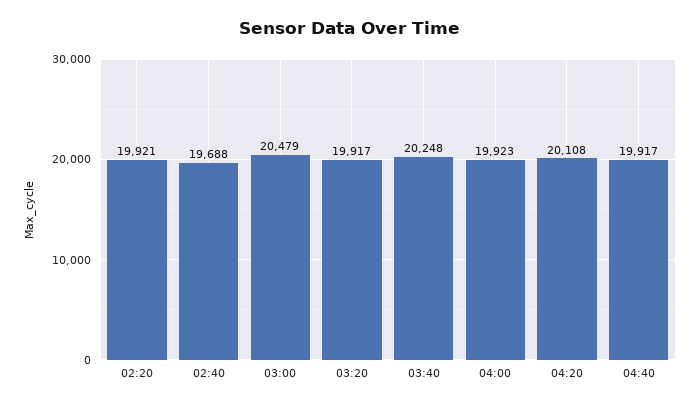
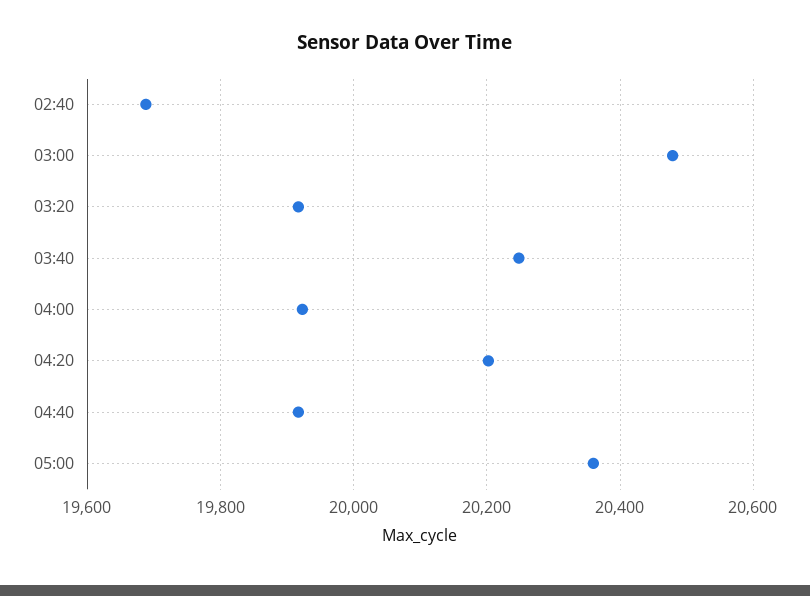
02:20: 19921 -> none
04:20: 20108 -> 20200
05:00: none -> 20360

